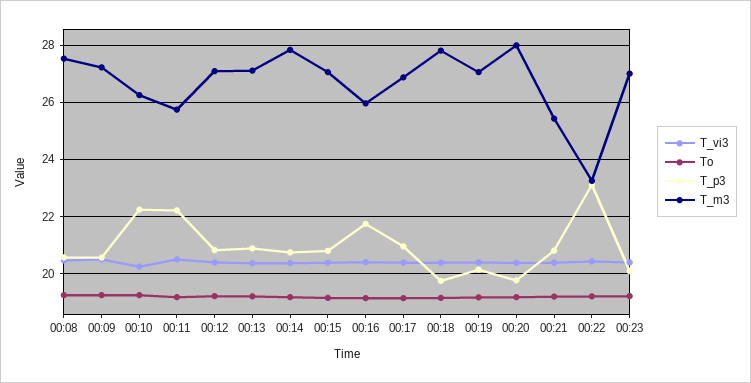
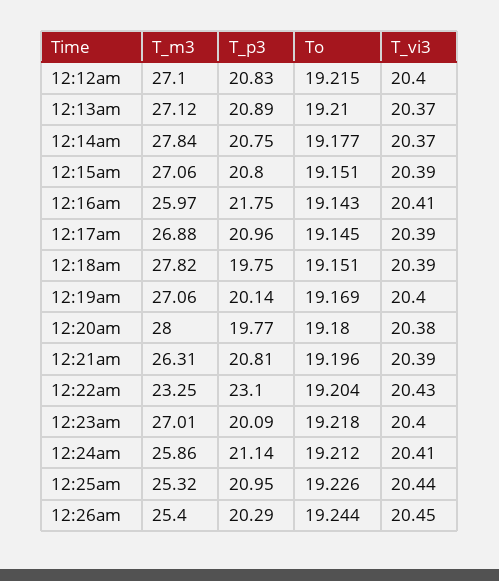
T_vi3, 00:08: 20.5 -> none
To, 00:08: 19.25 -> none
T_p3, 00:08: 20.5 -> none
T_m3, 00:08: 27.5 -> none
T_vi3, 00:09: 20.5 -> none
To, 00:09: 19.25 -> none
T_p3, 00:09: 20.5 -> none
T_m3, 00:09: 27.25 -> none
T_vi3, 00:10: 20.25 -> none
To, 00:10: 19.25 -> none
T_p3, 00:10: 22.25 -> none
T_m3, 00:10: 26.25 -> none
T_vi3, 00:11: 20.5 -> none
To, 00:11: 19.25 -> none
T_p3, 00:11: 22.25 -> none
T_m3, 00:11: 25.75 -> none
T_m3, 00:21: 25.5 -> 26.31
T_m3, 12:24am: none -> 25.86
T_p3, 12:24am: none -> 21.14
To, 12:24am: none -> 19.212
T_vi3, 12:24am: none -> 20.41
T_m3, 12:25am: none -> 25.32
T_p3, 12:25am: none -> 20.95
To, 12:25am: none -> 19.226
T_vi3, 12:25am: none -> 20.44
T_m3, 12:26am: none -> 25.4
T_p3, 12:26am: none -> 20.29
To, 12:26am: none -> 19.244
T_vi3, 12:26am: none -> 20.45

